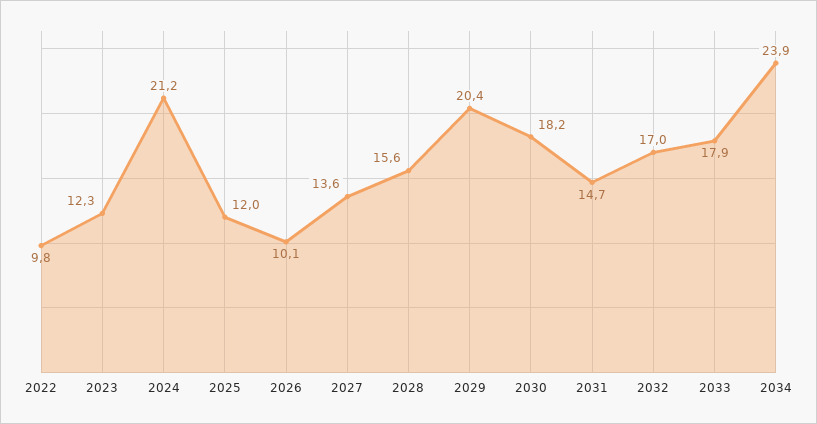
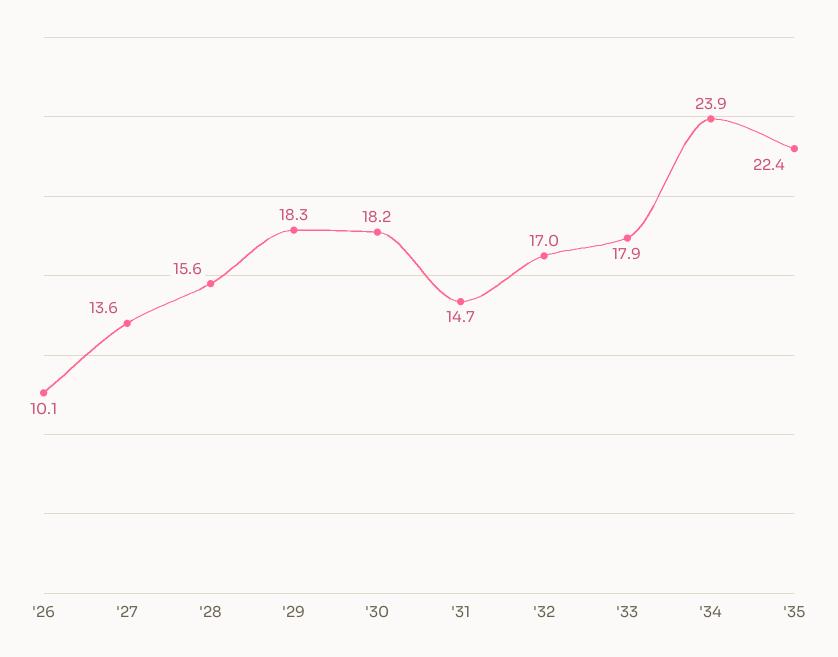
2022: 9.8 -> none
2023: 12.3 -> none
2024: 21.2 -> none
2025: 12 -> none
2029: 20.4 -> 18.3
'35: none -> 22.4

